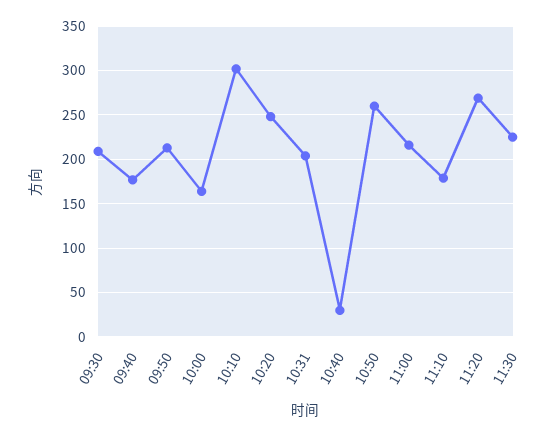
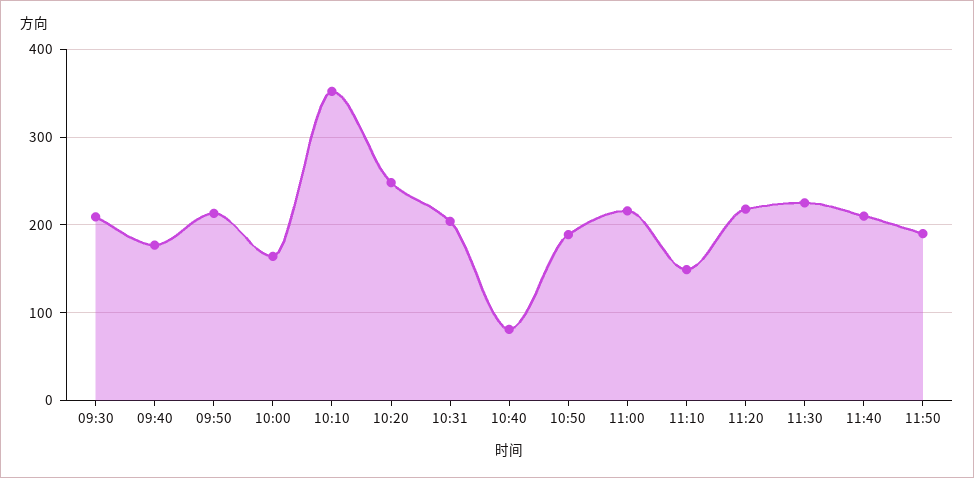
10:10: 300 -> 350
10:40: 30 -> 80
10:50: 260 -> 190
11:10: 180 -> 150
11:20: 270 -> 220
11:40: none -> 210
11:50: none -> 190

